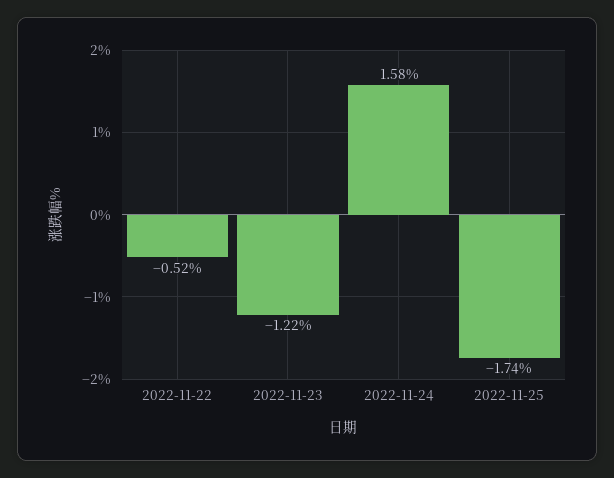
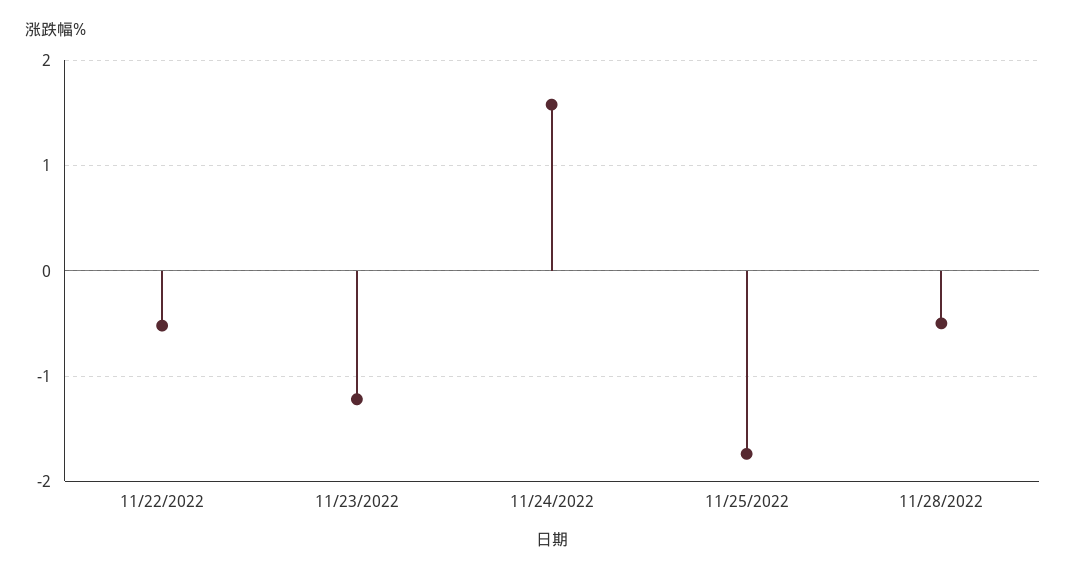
11/28/2022: none -> -0.5

